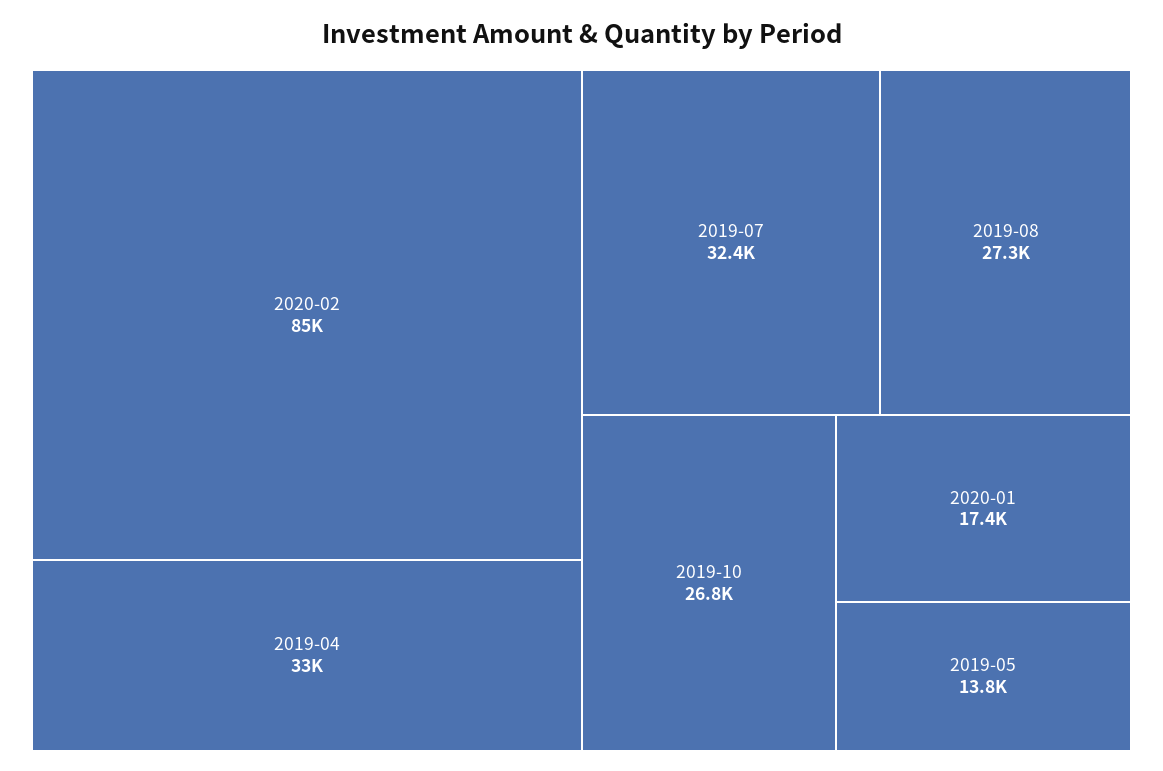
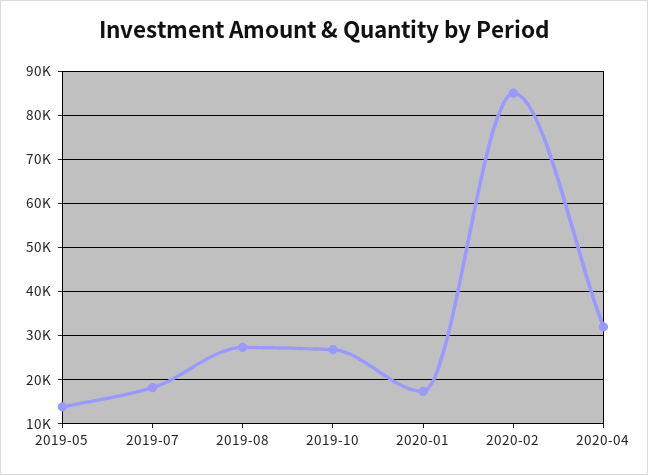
2019-04: 33000 -> none
2019-07: 32400 -> 18000
2020-04: none -> 32000

